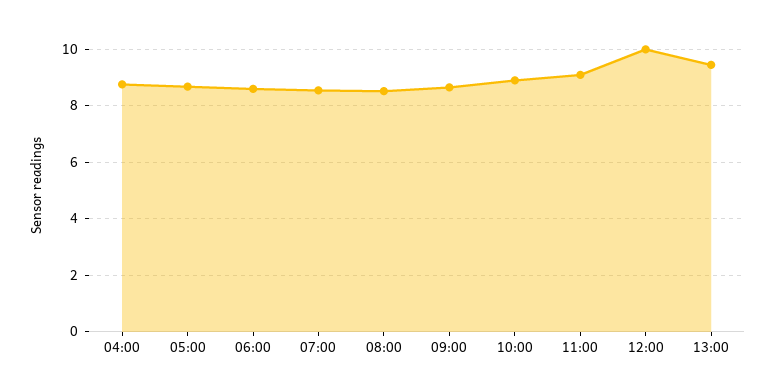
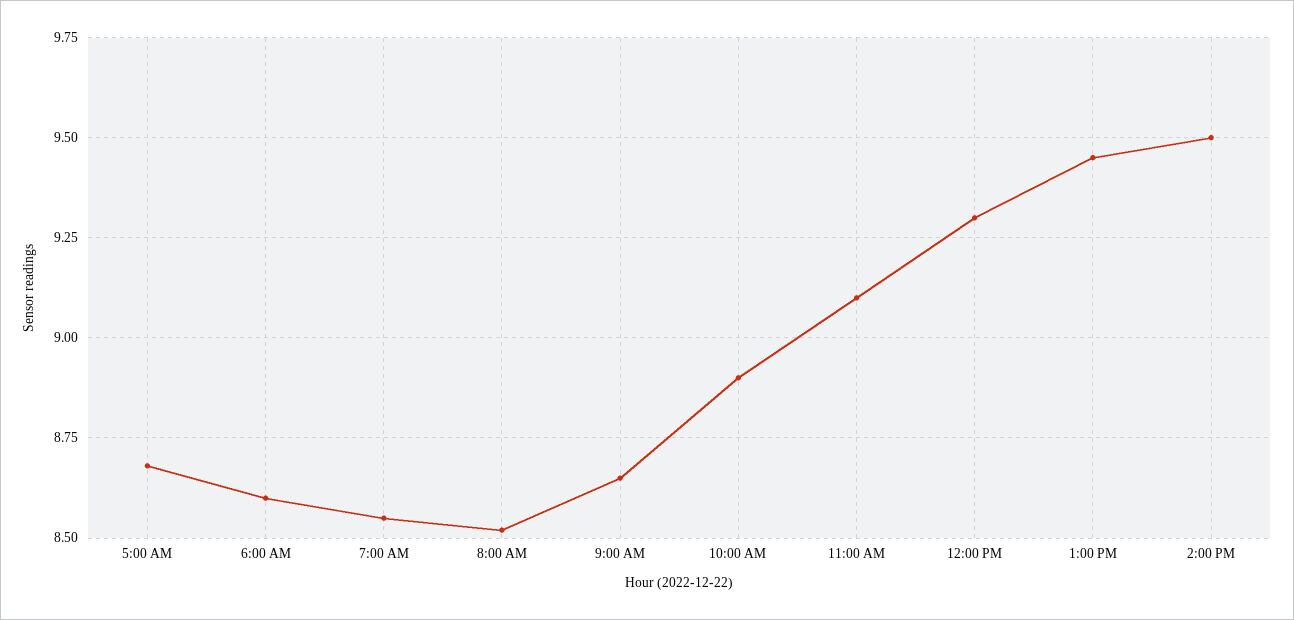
04:00: 8.75 -> none
12:00: 10 -> 9.3
2:00 PM: none -> 9.5

